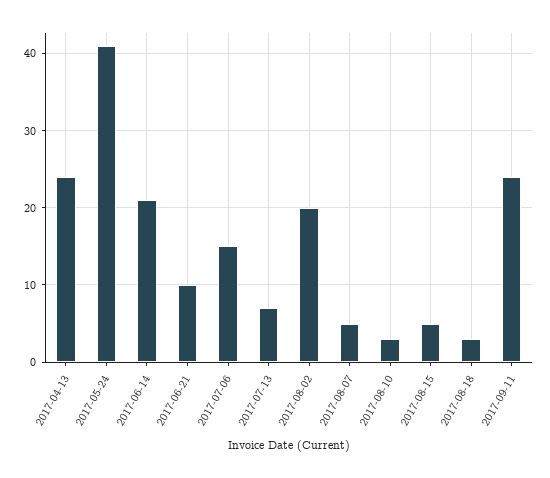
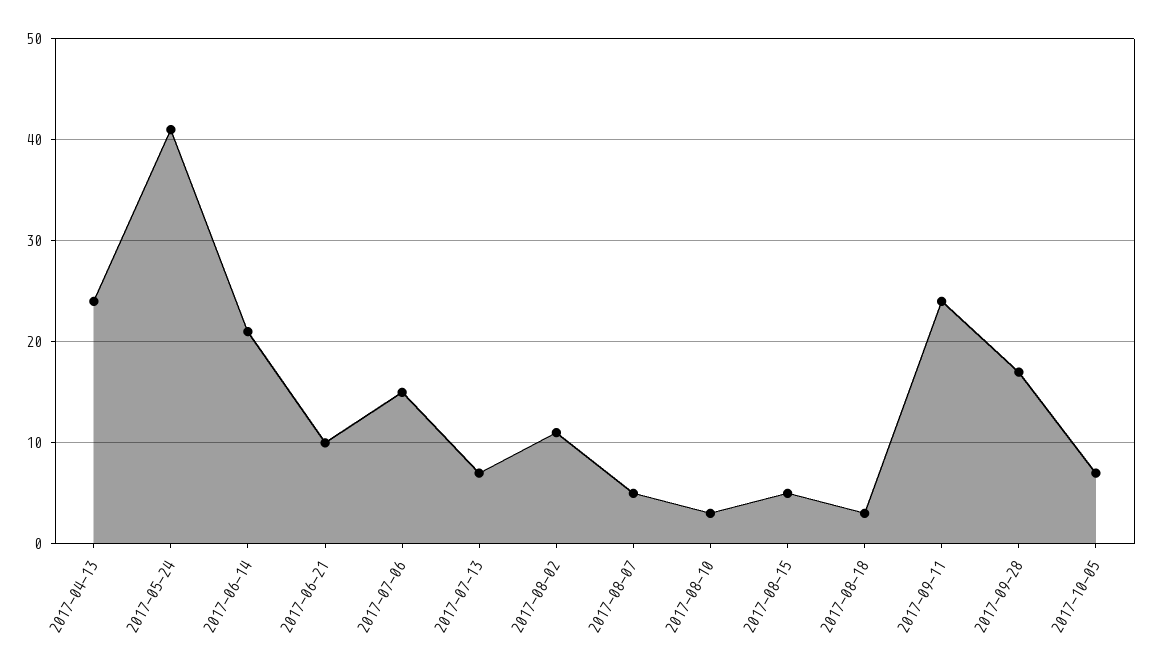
2017-08-02: 20 -> 11
2017-09-28: none -> 17
2017-10-05: none -> 7

